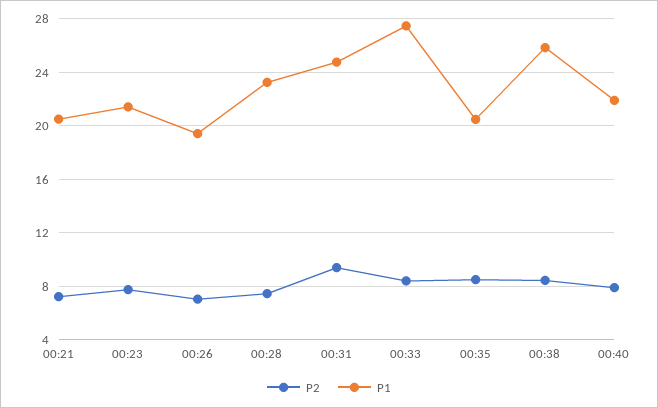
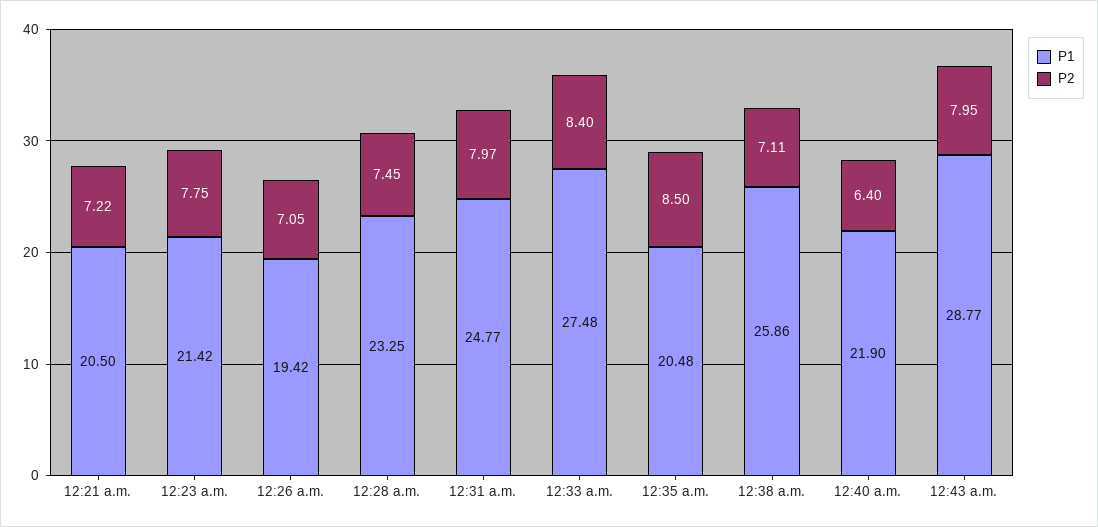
P2, 00:31: 9.5 -> 7.97
P2, 00:38: 8.5 -> 7.11
P2, 00:40: 8 -> 6.4
P1, 12:43 a.m.: none -> 28.77
P2, 12:43 a.m.: none -> 7.95

